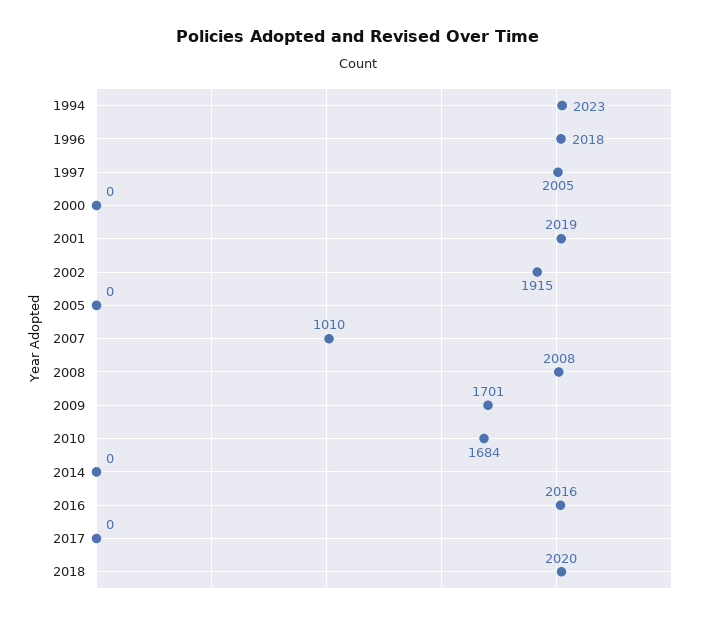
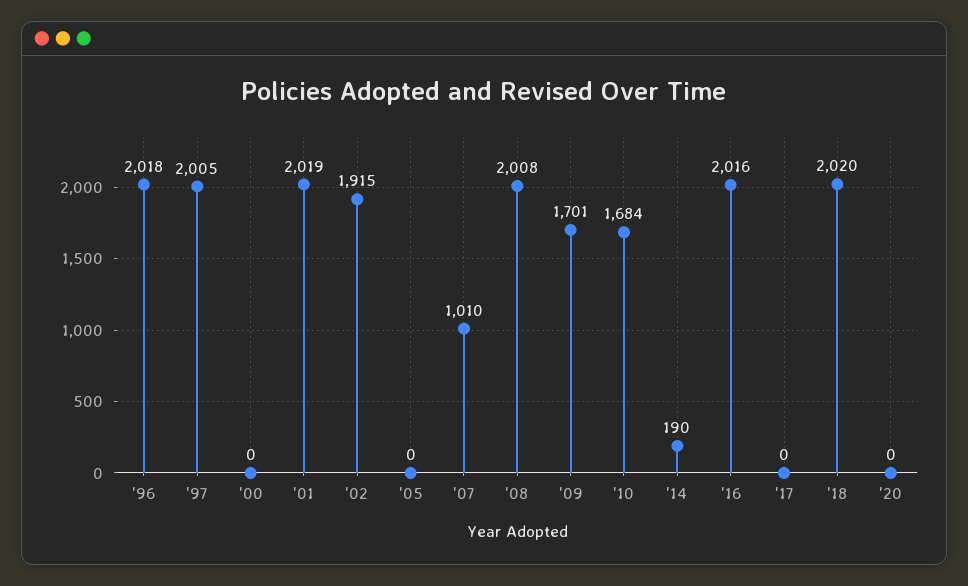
1994: 2023 -> none
2014: 0 -> 190
'20: none -> 0

